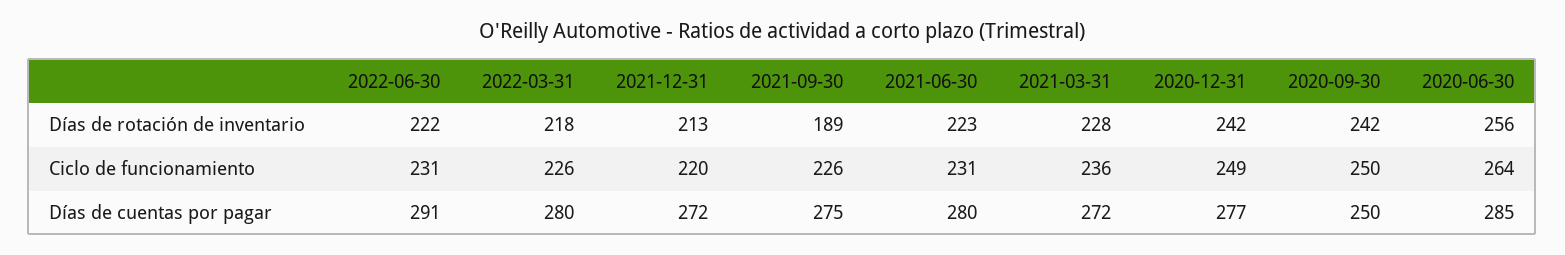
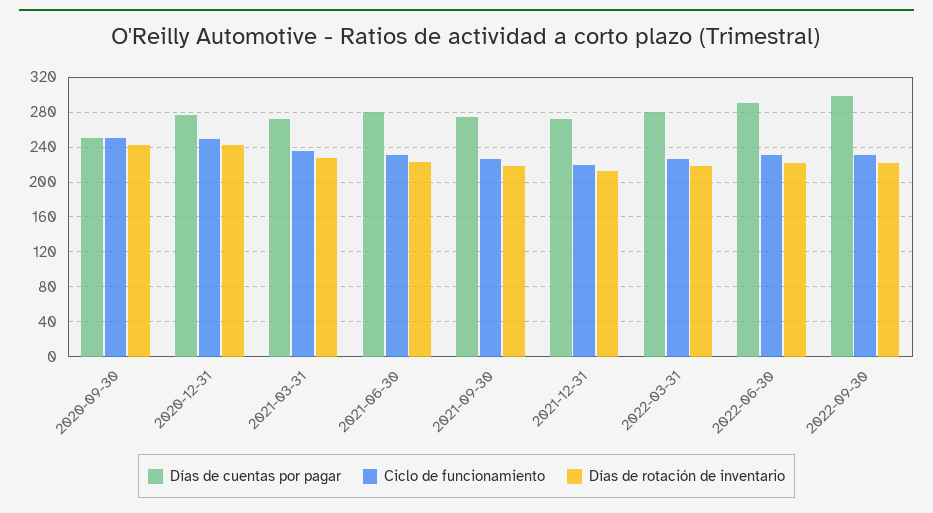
Días de rotación de inventario, 2021-09-30: 189 -> 220
Días de rotación de inventario, 2020-06-30: 256 -> none
Ciclo de funcionamiento, 2020-06-30: 264 -> none
Días de cuentas por pagar, 2020-06-30: 285 -> none
Días de cuentas por pagar, 2022-09-30: none -> 300
Ciclo de funcionamiento, 2022-09-30: none -> 230
Días de rotación de inventario, 2022-09-30: none -> 220

